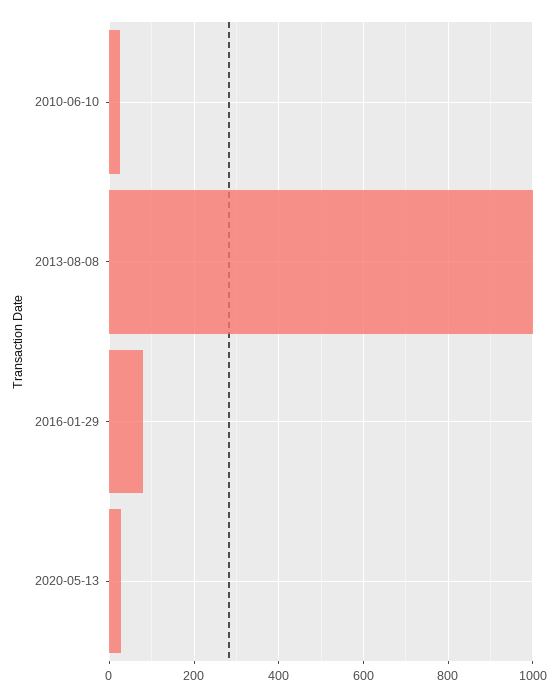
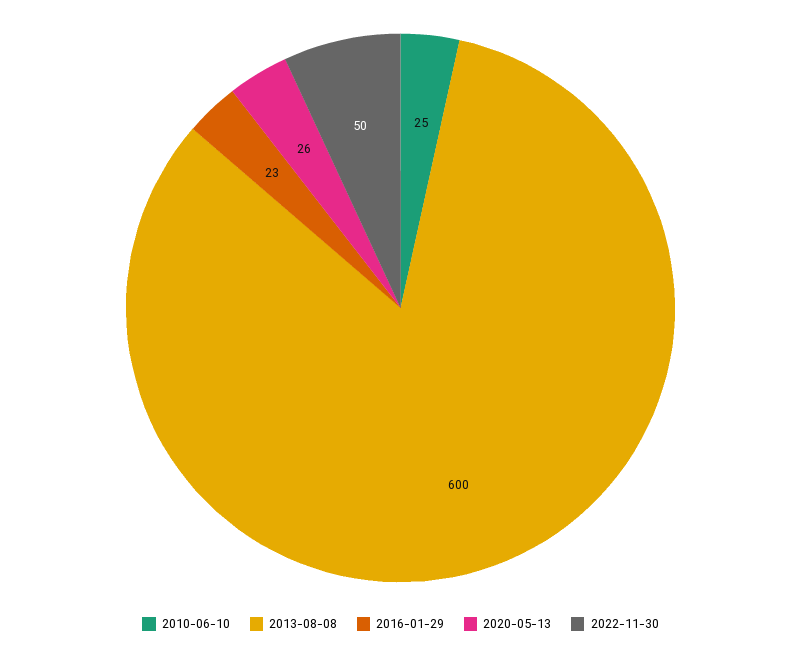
2013-08-08: 1000 -> 600
2016-01-29: 80 -> 23
2022-11-30: none -> 50

